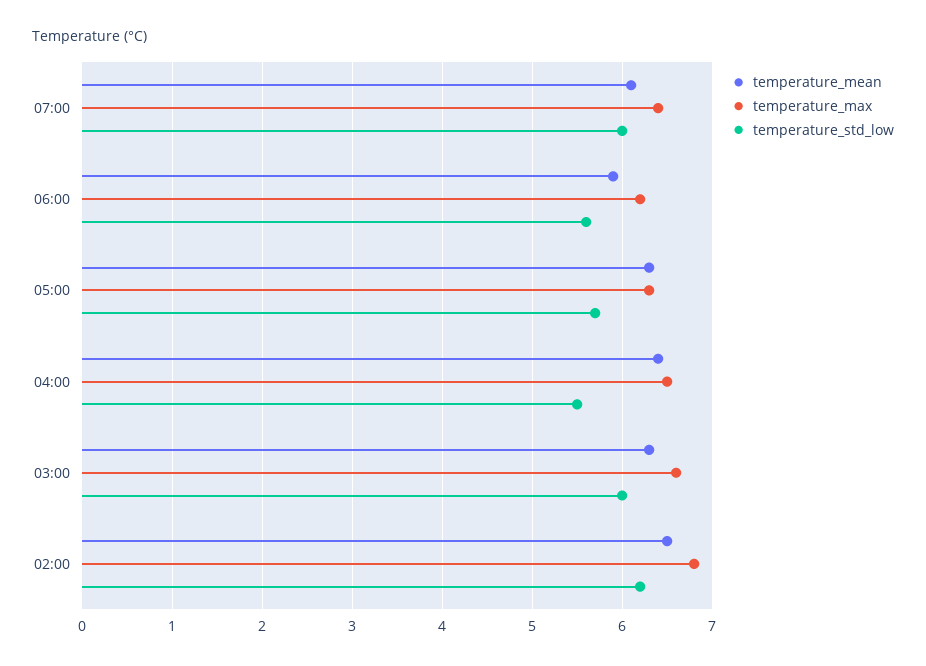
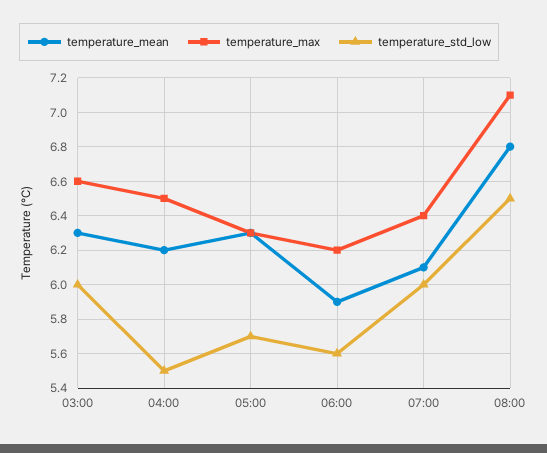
temperature_mean, 04:00: 6.4 -> 6.2
temperature_mean, 02:00: 6.5 -> none
temperature_max, 02:00: 6.8 -> none
temperature_std_low, 02:00: 6.2 -> none
temperature_mean, 08:00: none -> 6.8
temperature_max, 08:00: none -> 7.1
temperature_std_low, 08:00: none -> 6.5

